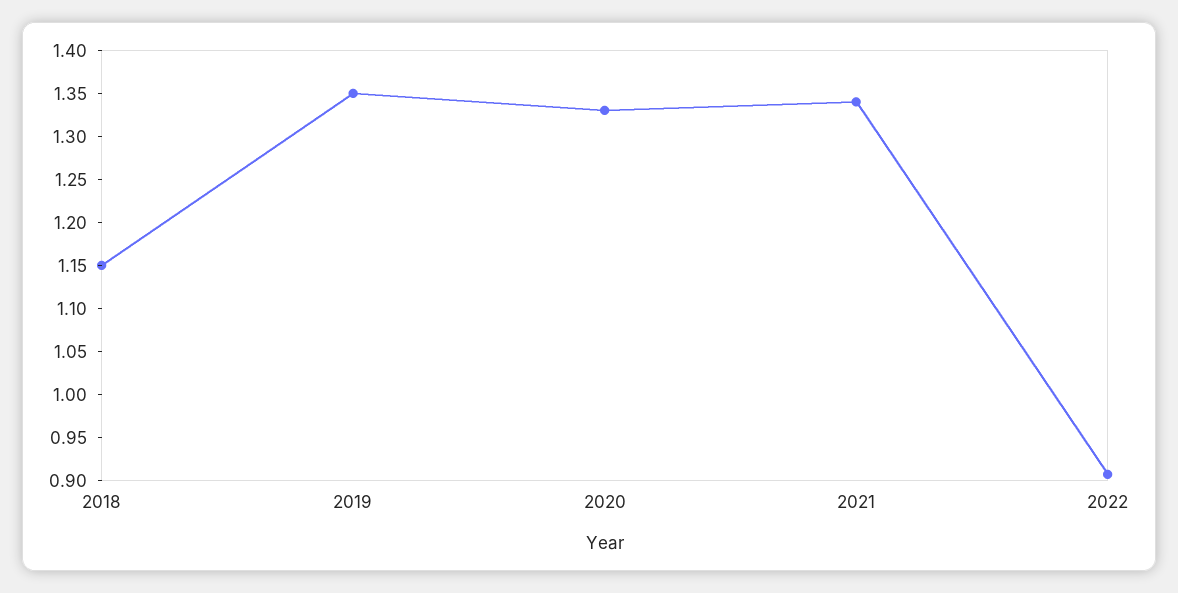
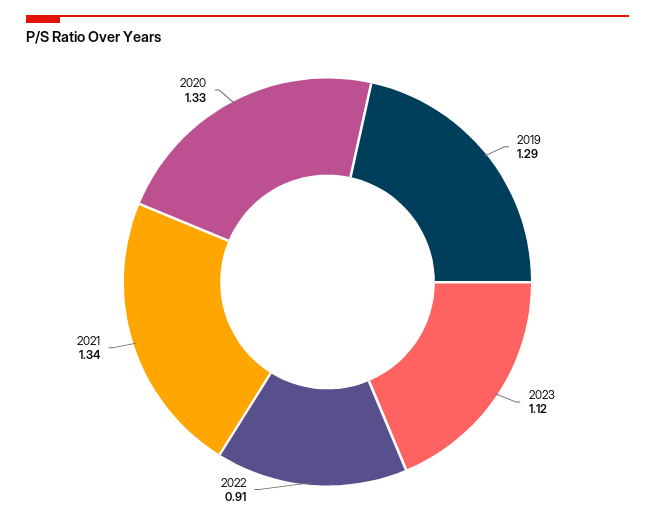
2018: 1.15 -> none
2019: 1.35 -> 1.29
2023: none -> 1.12

